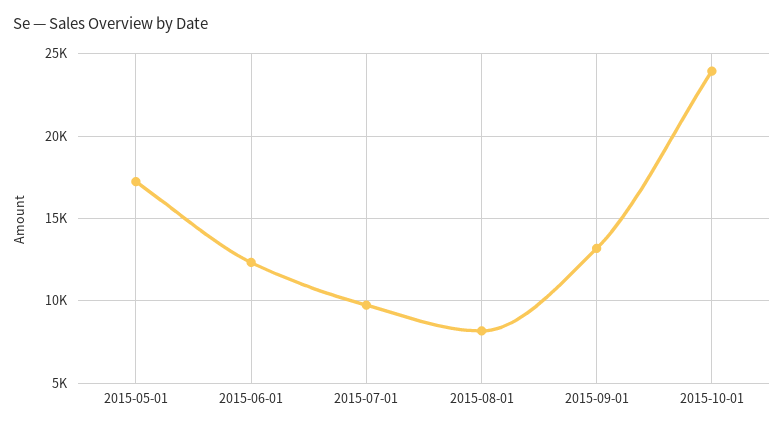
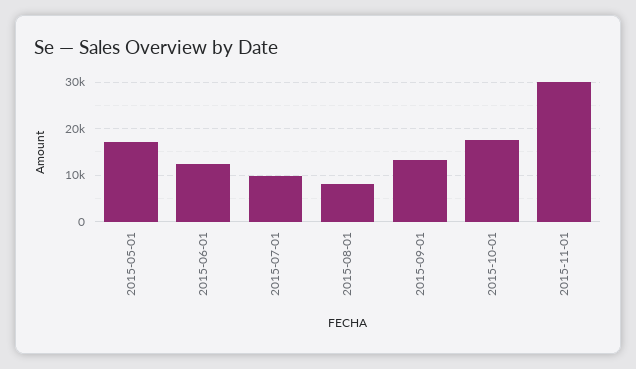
2015-10-01: 24000 -> 18000
2015-11-01: none -> 30000

